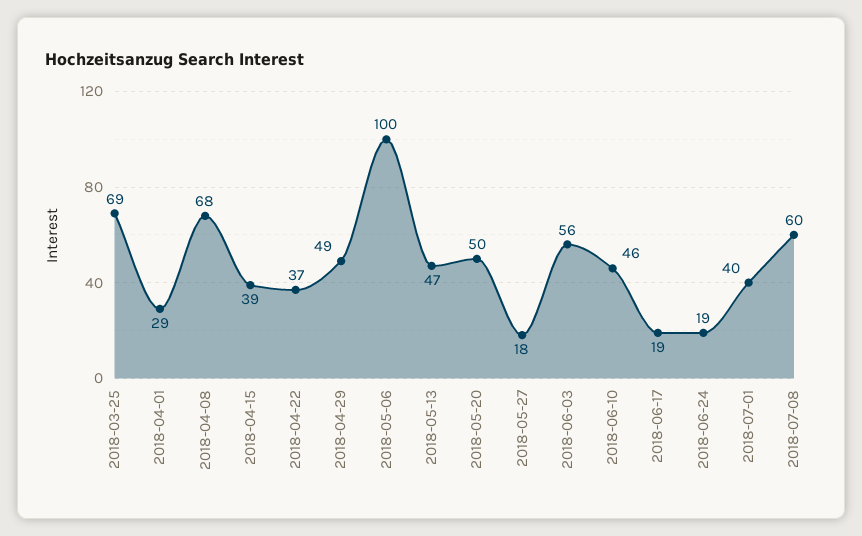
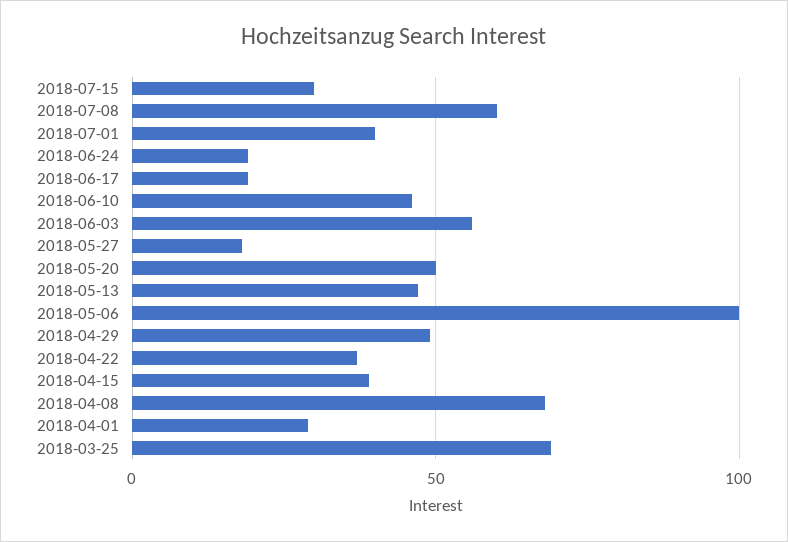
2018-07-15: none -> 30

